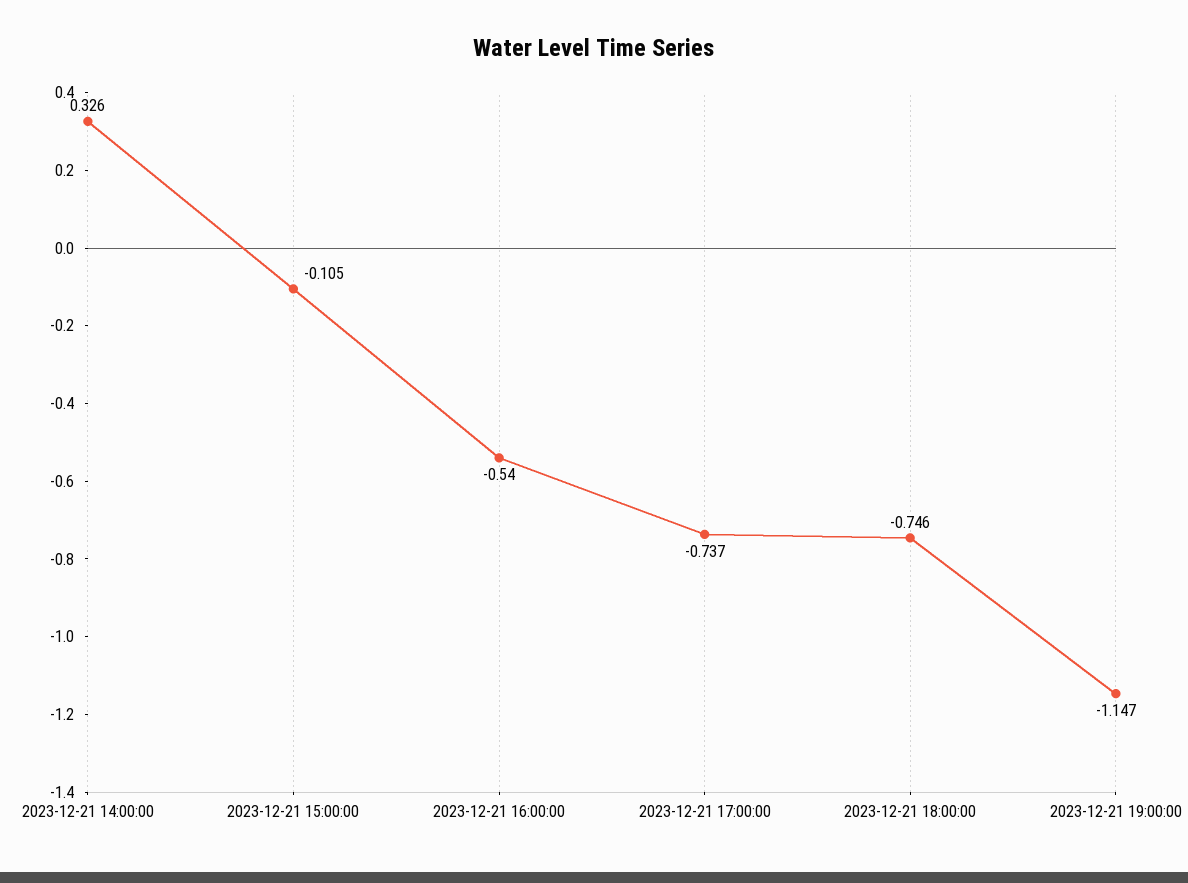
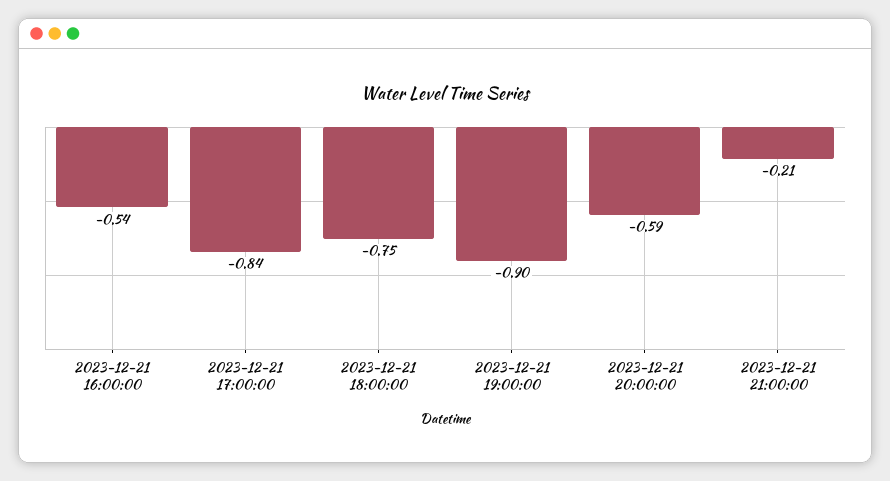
2023-12-21 14:00:00: 0.326 -> none
2023-12-21 15:00:00: -0.105 -> none
2023-12-21 17:00:00: -0.737 -> -0.84
2023-12-21 19:00:00: -1.147 -> -0.9
2023-12-21 20:00:00: none -> -0.59
2023-12-21 21:00:00: none -> -0.21

